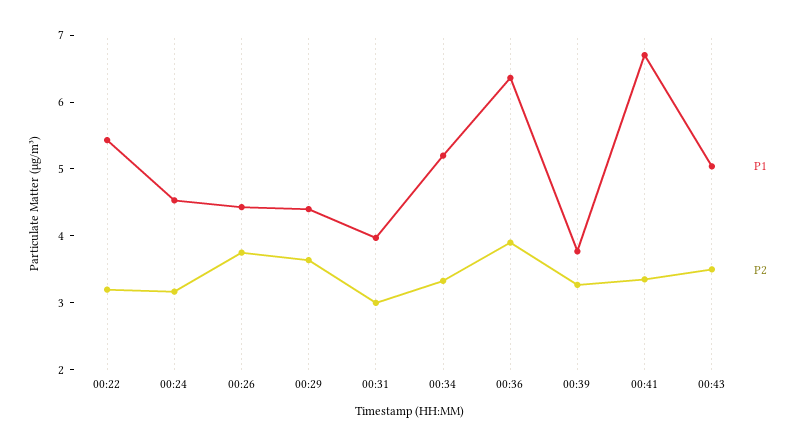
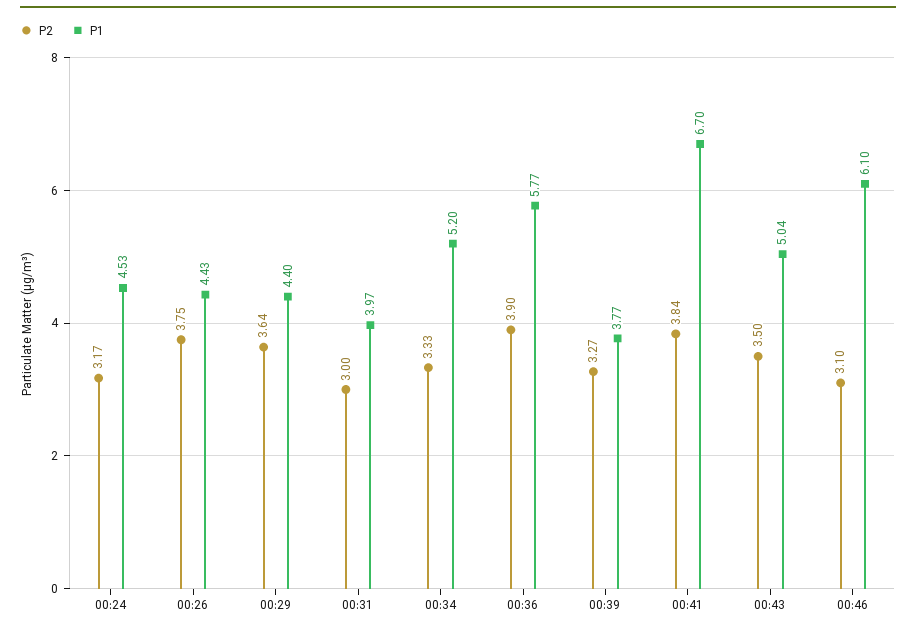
P1, 00:22: 5.4 -> none
P2, 00:22: 3.2 -> none
P1, 00:36: 6.4 -> 5.77
P2, 00:41: 3.4 -> 3.84
P2, 00:46: none -> 3.1
P1, 00:46: none -> 6.1

